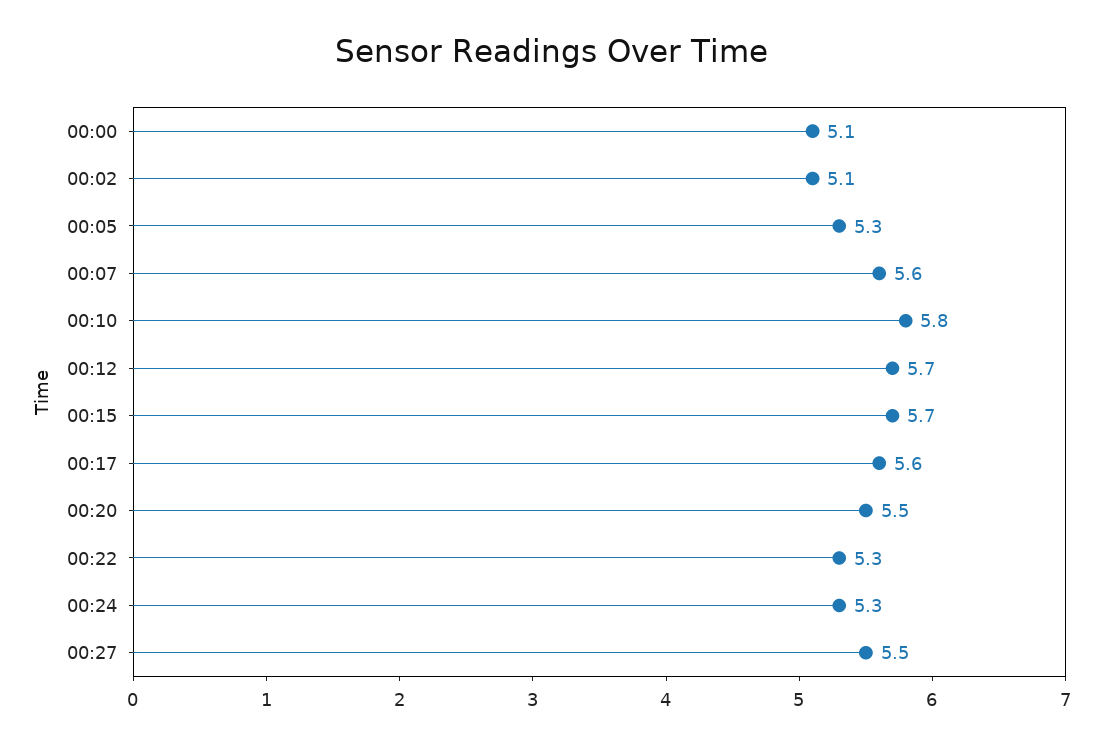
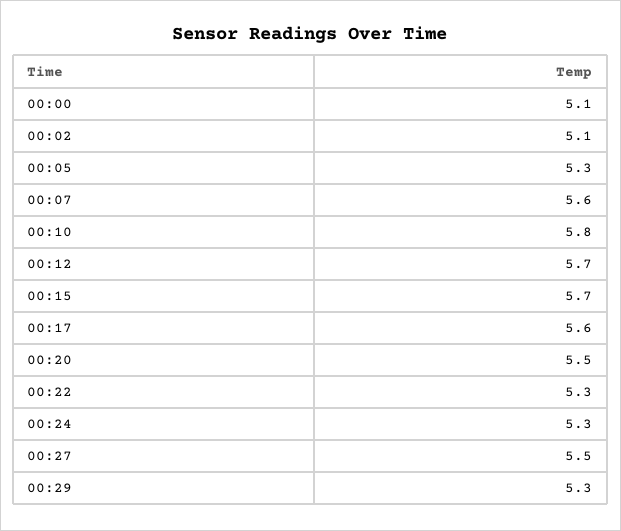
00:29: none -> 5.3

